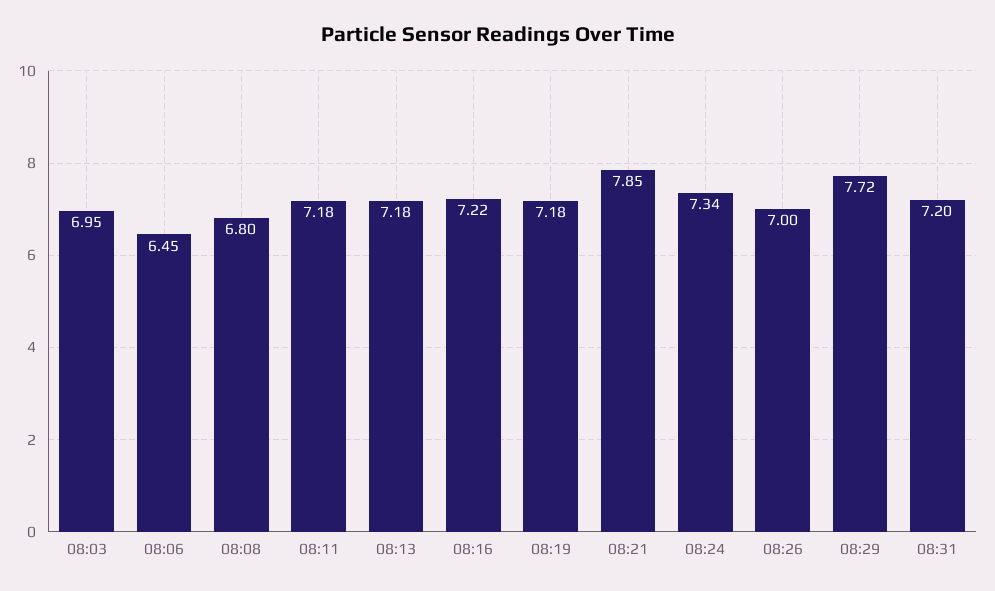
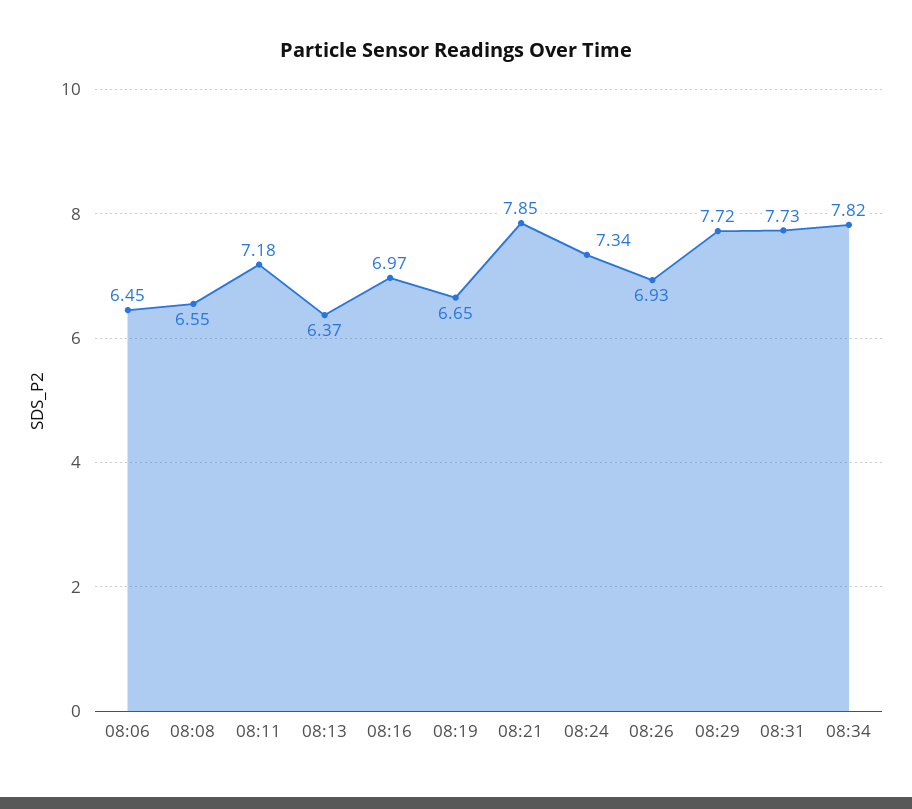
08:03: 6.95 -> none
08:08: 6.8 -> 6.55
08:13: 7.18 -> 6.37
08:16: 7.22 -> 6.97
08:19: 7.18 -> 6.65
08:26: 7 -> 6.93
08:31: 7.2 -> 7.73
08:34: none -> 7.82

